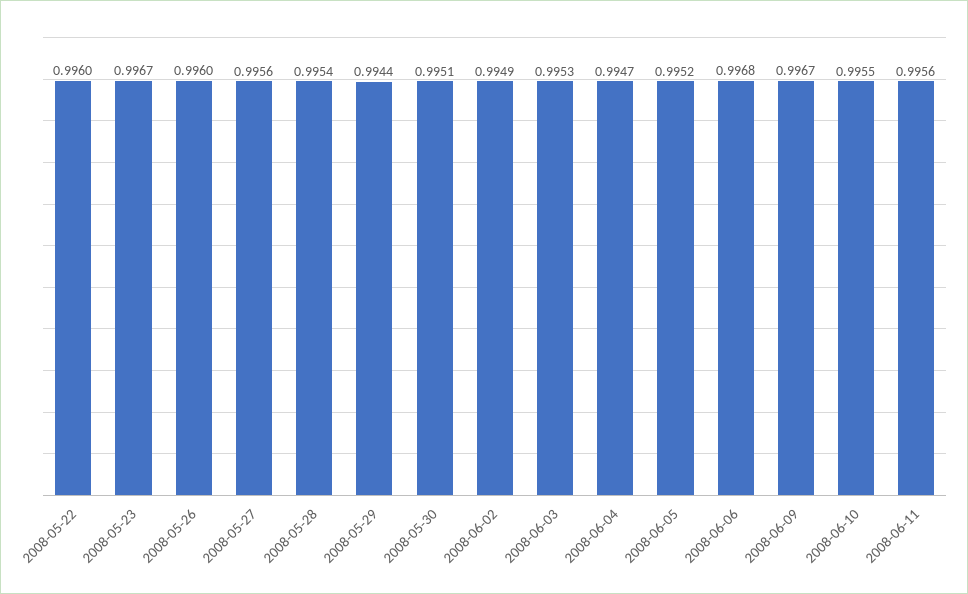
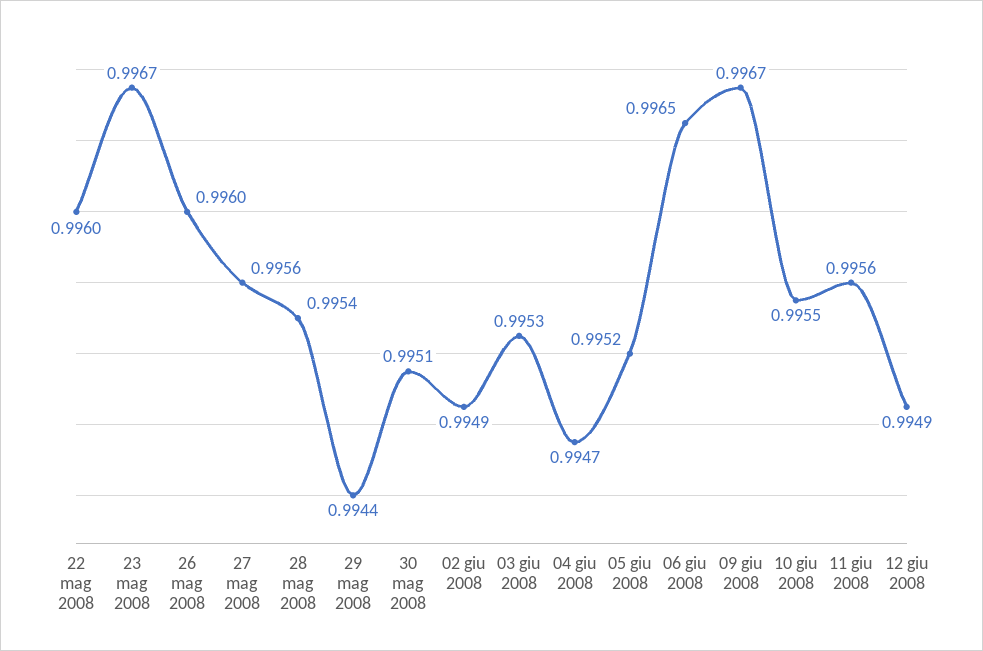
2008-06-06: 0.9968 -> 0.9965
12 giu 2008: none -> 0.9949

